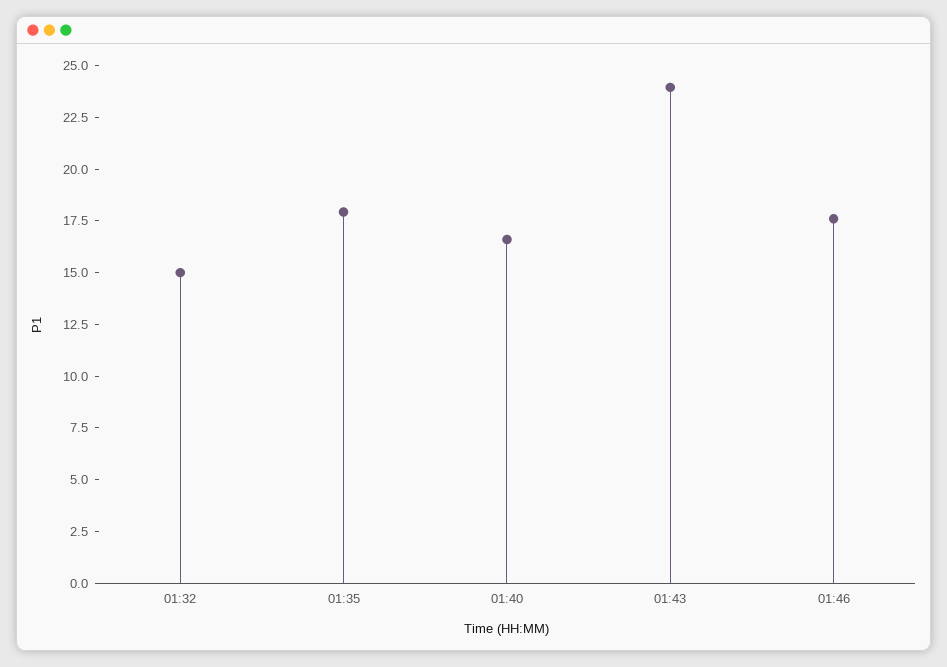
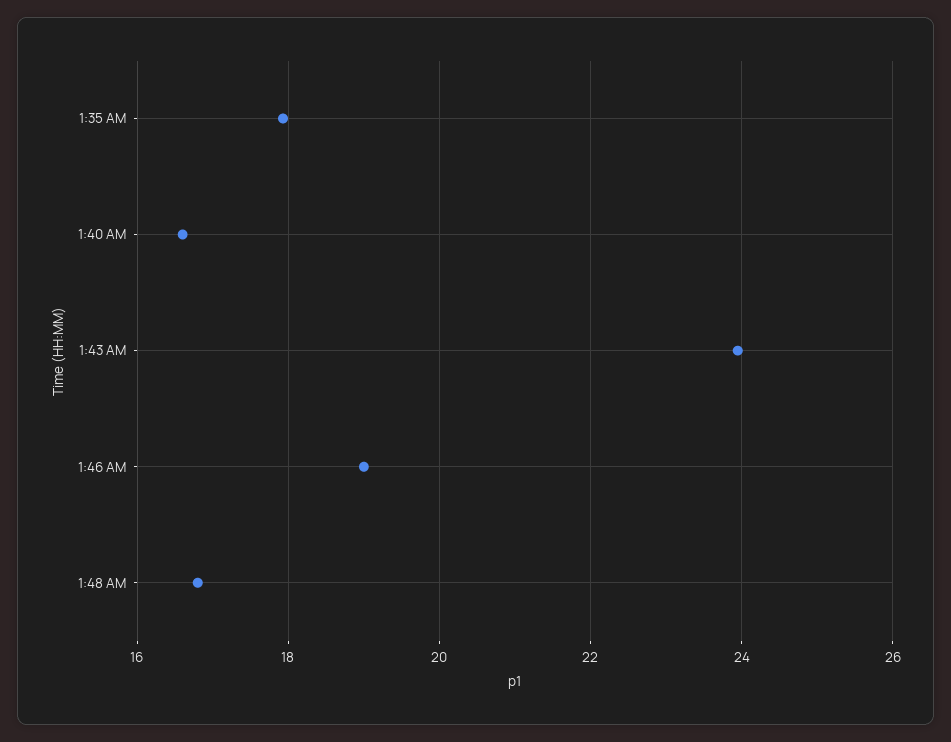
01:32: 15 -> none
01:46: 17.5 -> 19
1:48 AM: none -> 16.8

